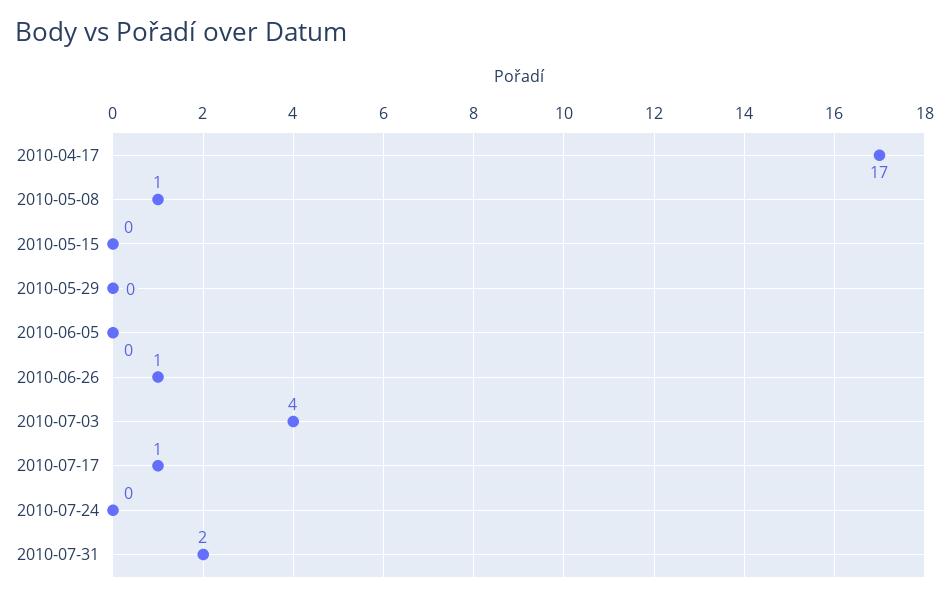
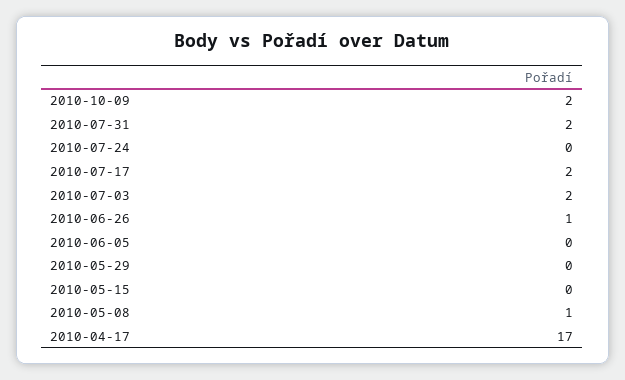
2010-07-03: 4 -> 2
2010-07-17: 1 -> 2
2010-10-09: none -> 2

